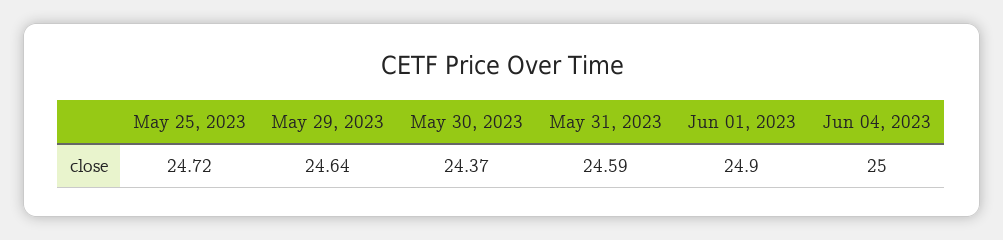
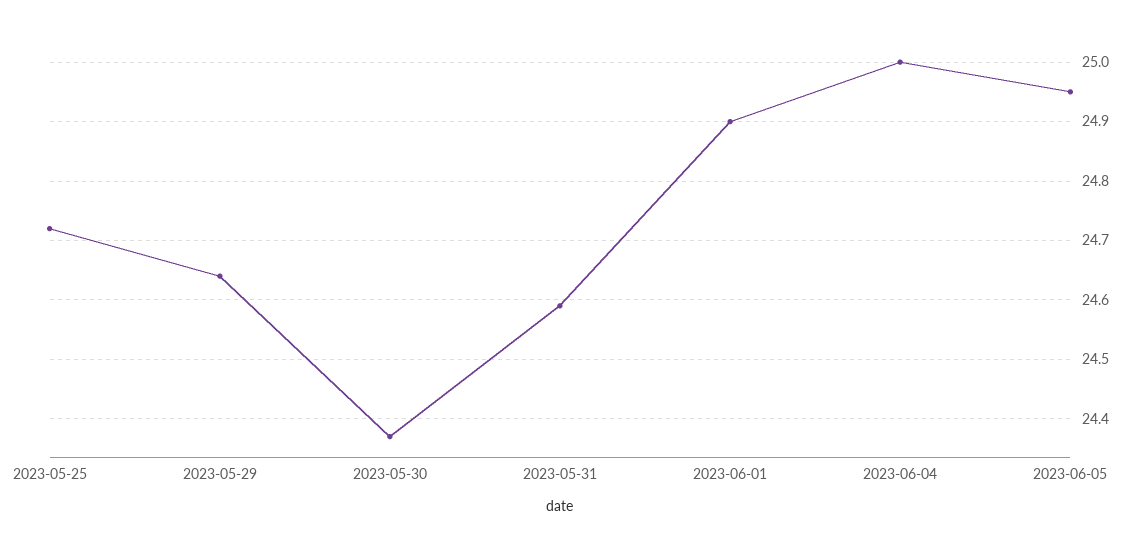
2023-06-05: none -> 24.95

